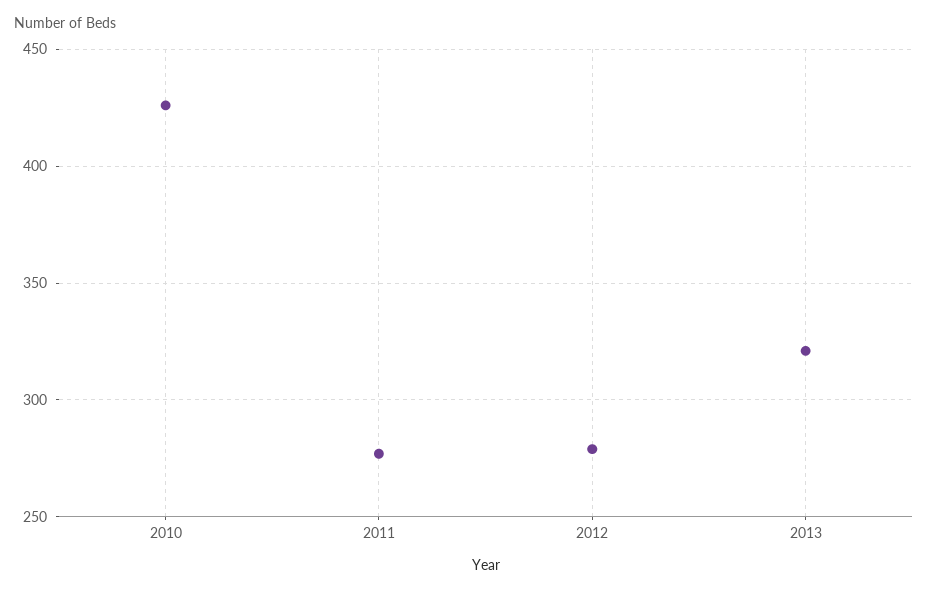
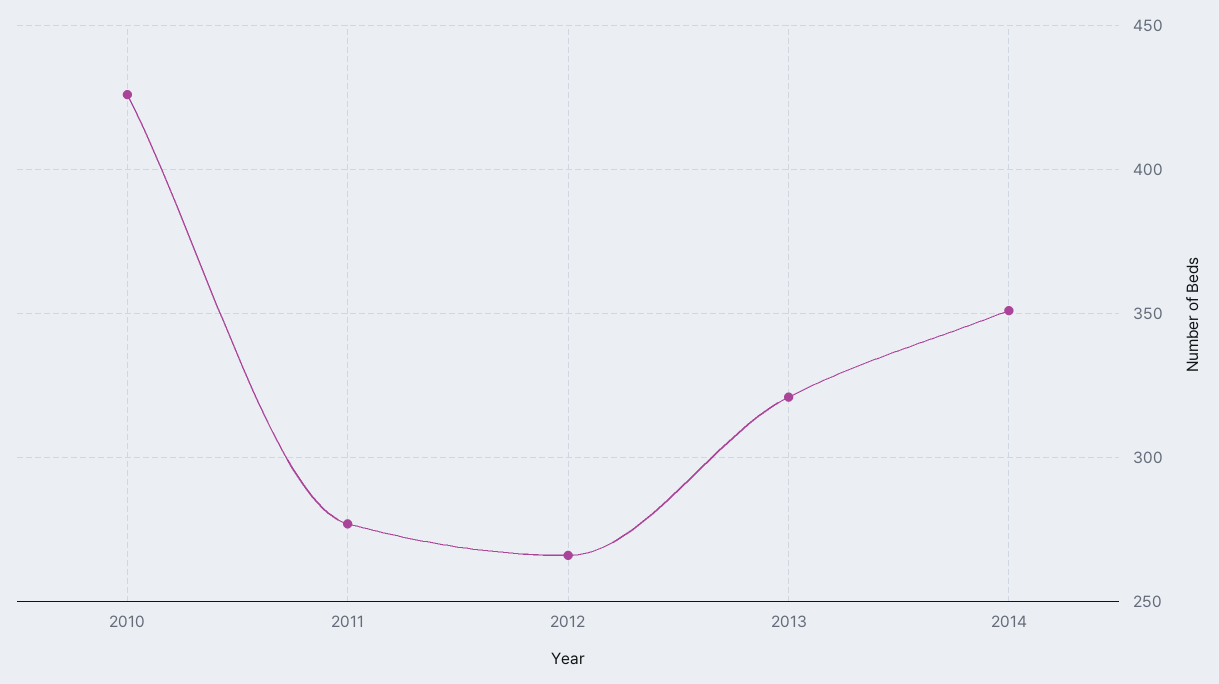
2012: 280 -> 265
2014: none -> 350

